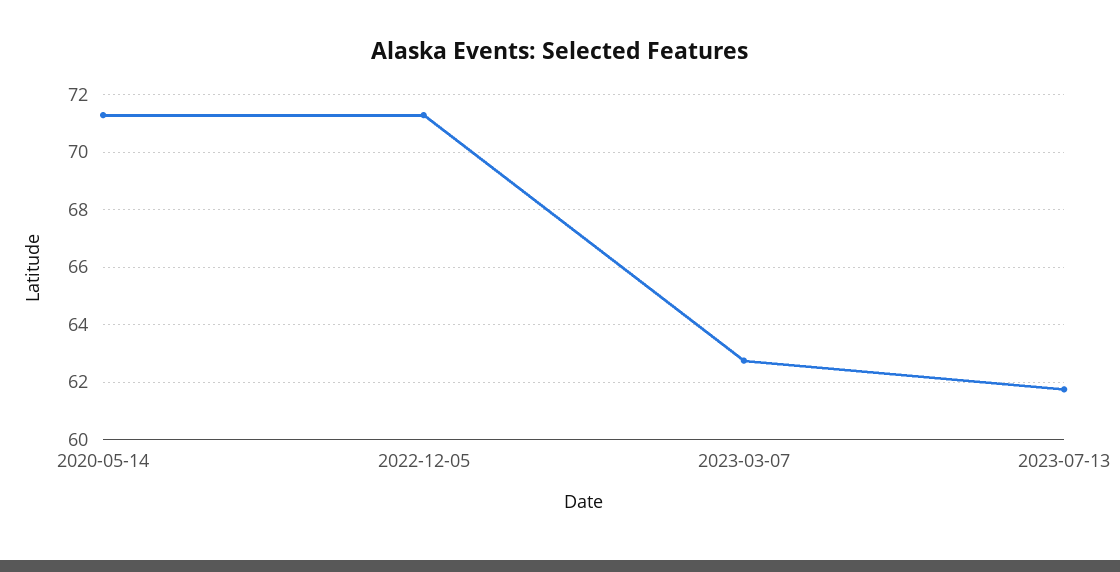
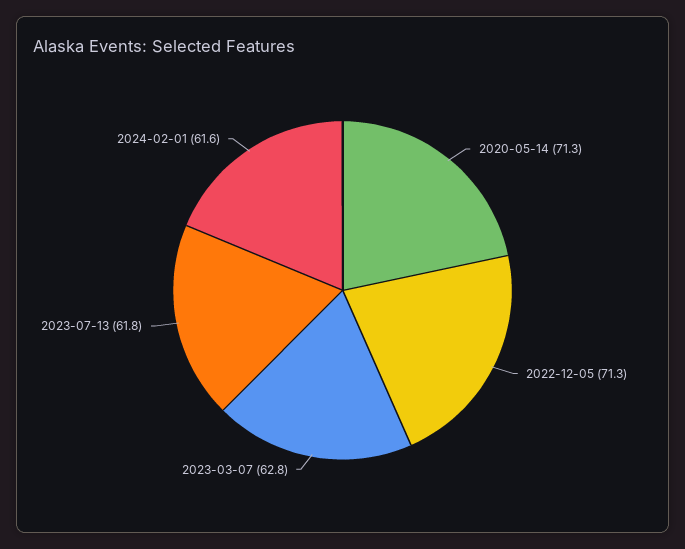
2024-02-01: none -> 61.6

